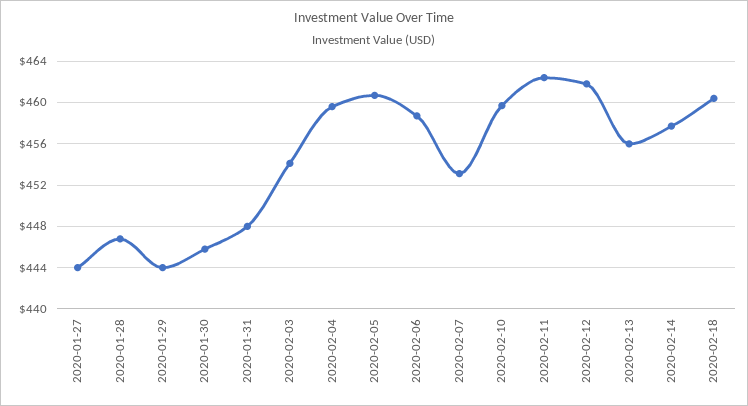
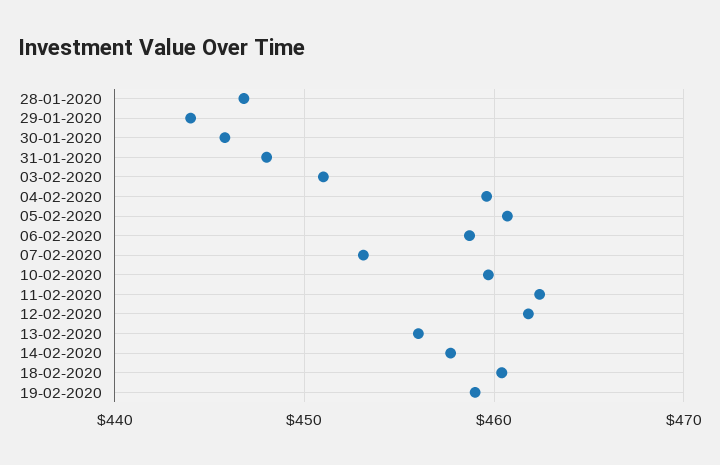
2020-01-27: 444 -> none
2020-02-03: 454 -> 451
19-02-2020: none -> 459

